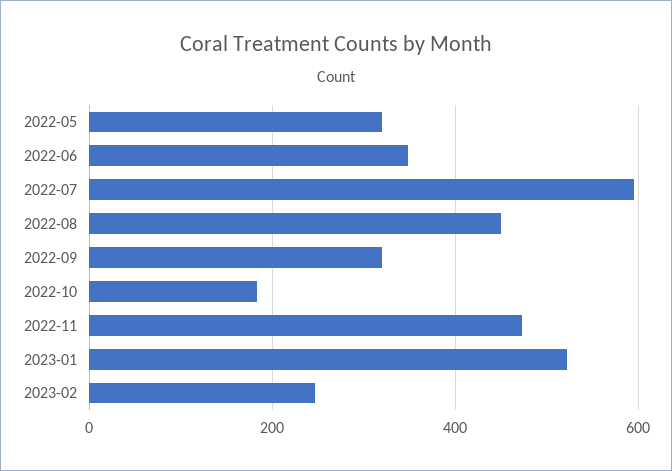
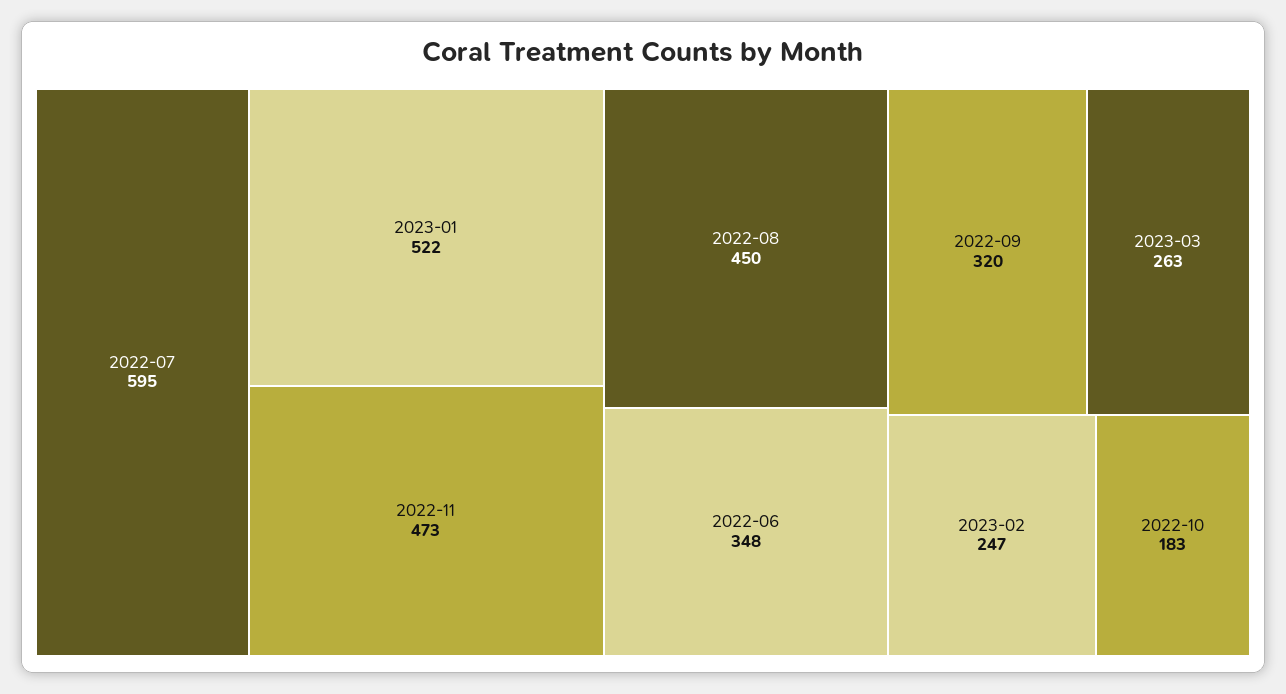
2022-05: 320 -> none
2023-03: none -> 263

